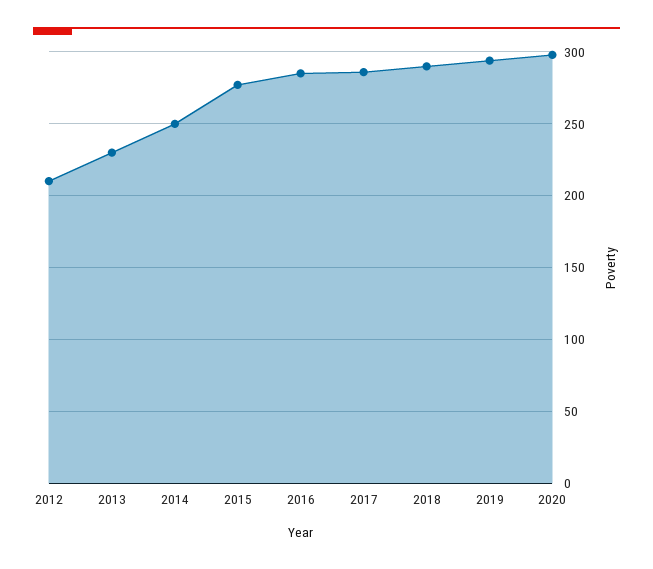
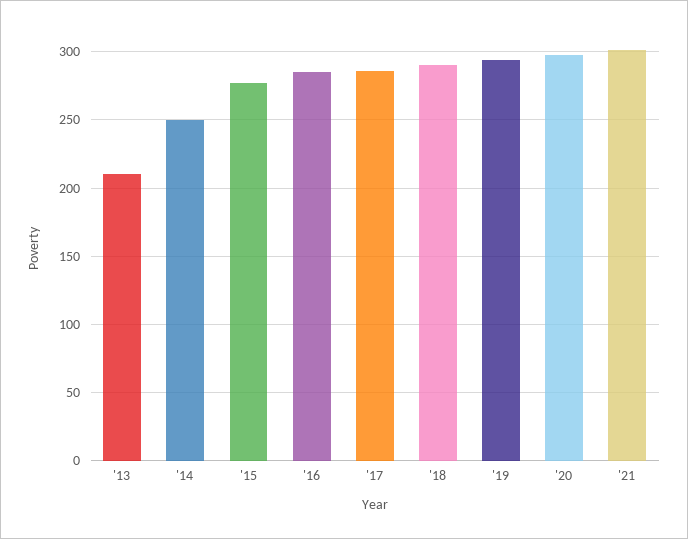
2012: 210 -> none
2013: 230 -> 210
'21: none -> 300

